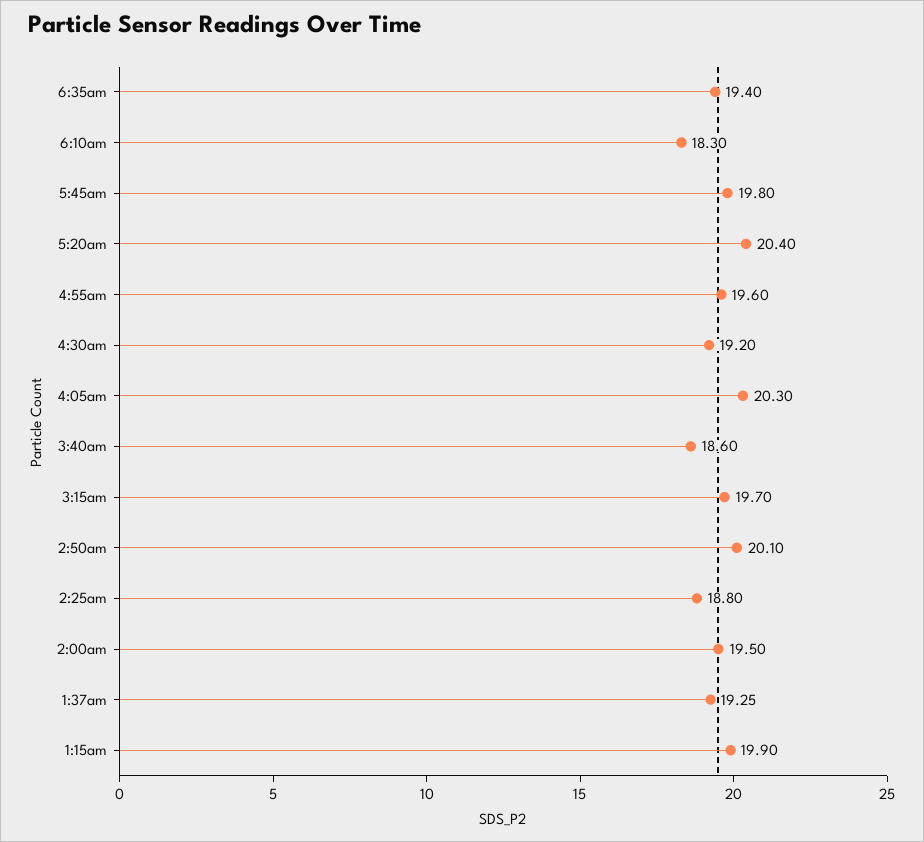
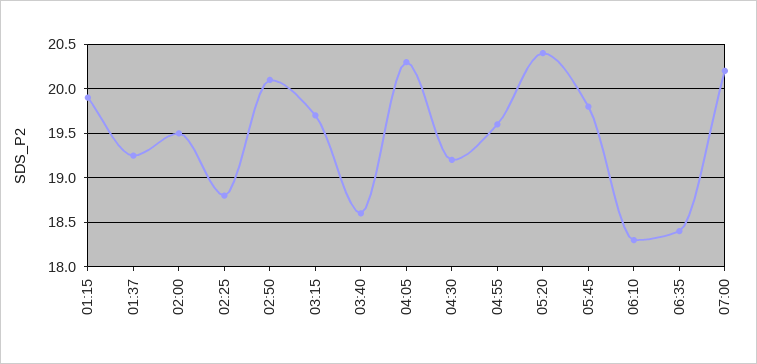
6:35am: 19.4 -> 18.4
07:00: none -> 20.2

